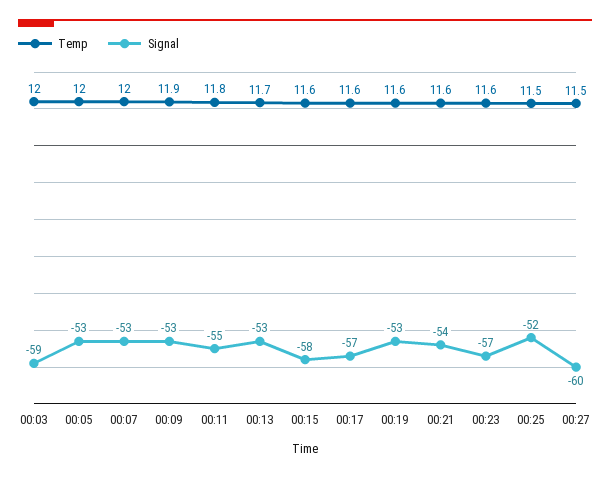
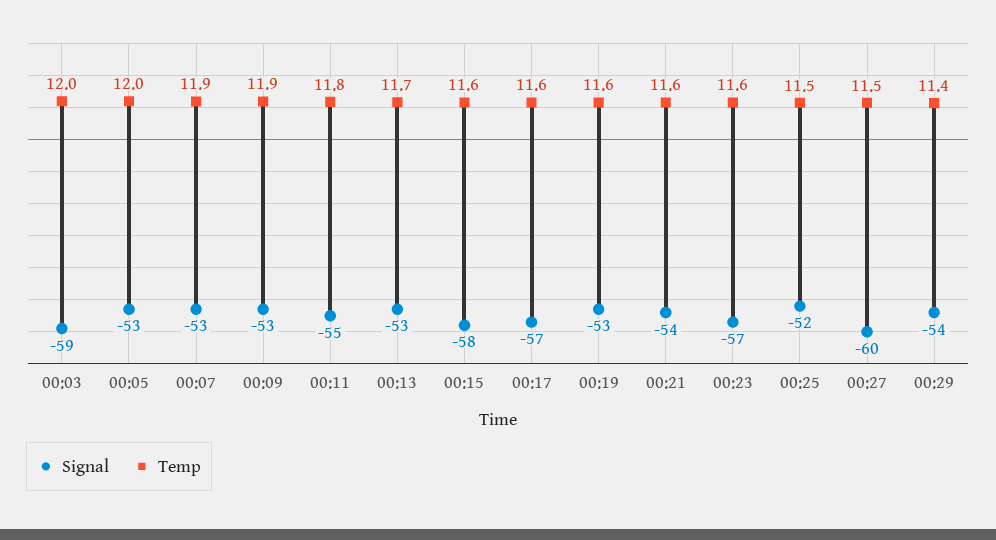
Temp, 00:07: 12 -> 11.9
Signal, 00:29: none -> -54
Temp, 00:29: none -> 11.4

